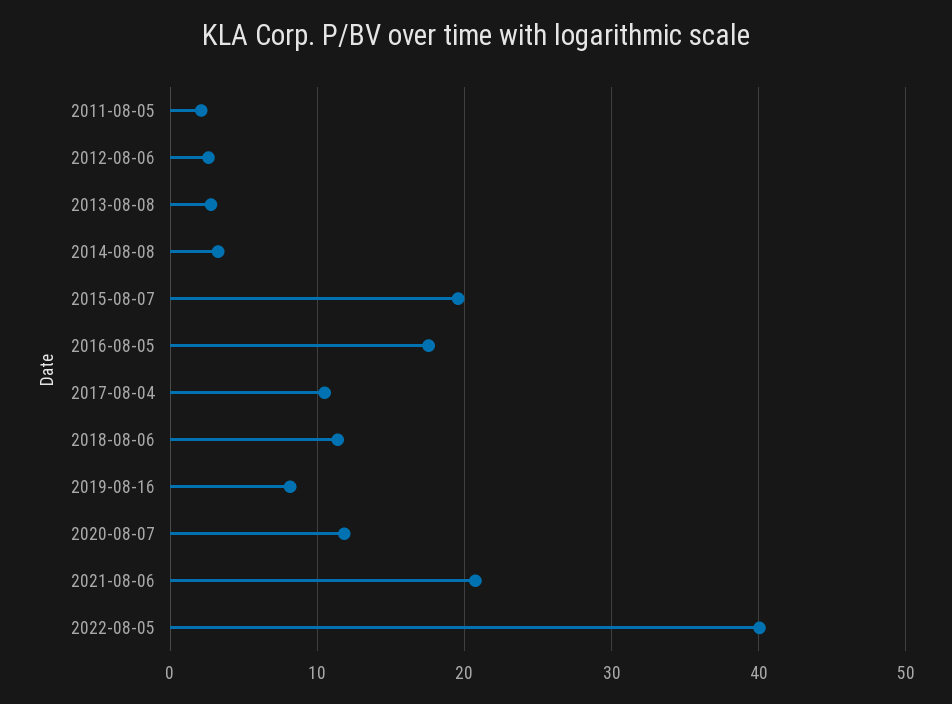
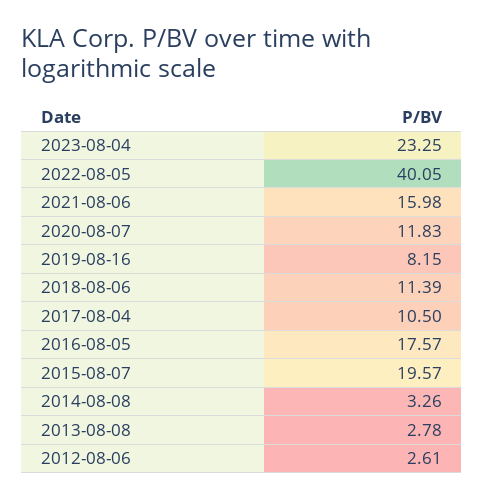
2011-08-05: 2 -> none
2021-08-06: 21 -> 15.98
2023-08-04: none -> 23.25

